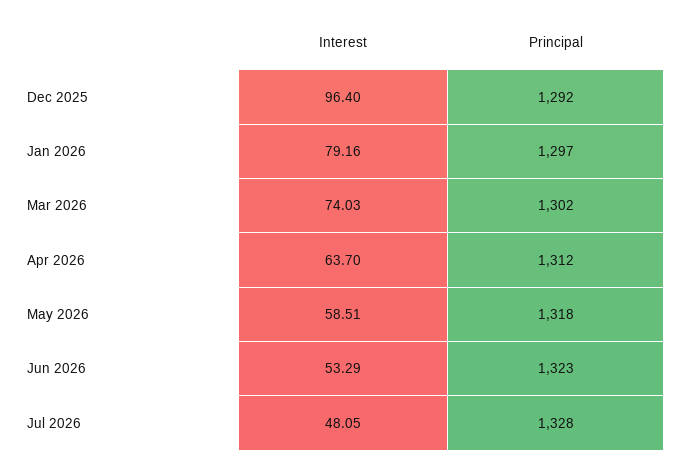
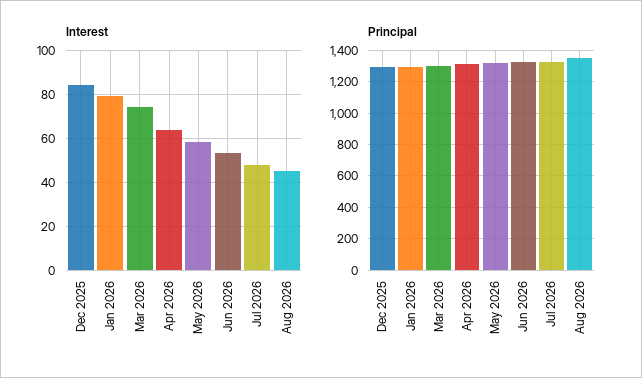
Interest, Dec 2025: 96.4 -> 85
Interest, Aug 2026: none -> 45
Principal, Aug 2026: none -> 1350

